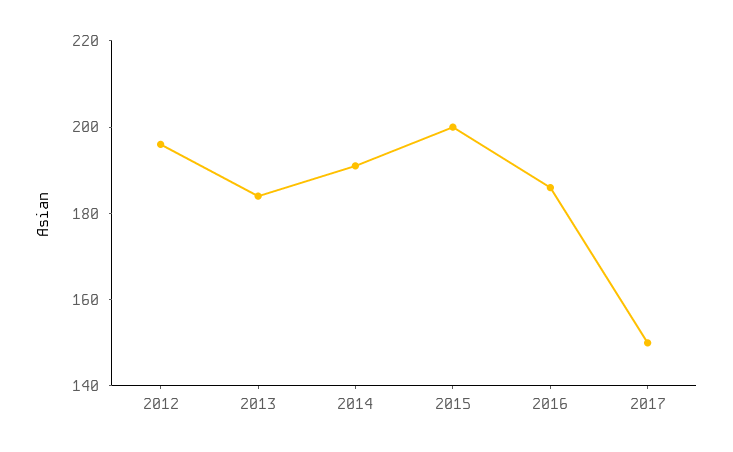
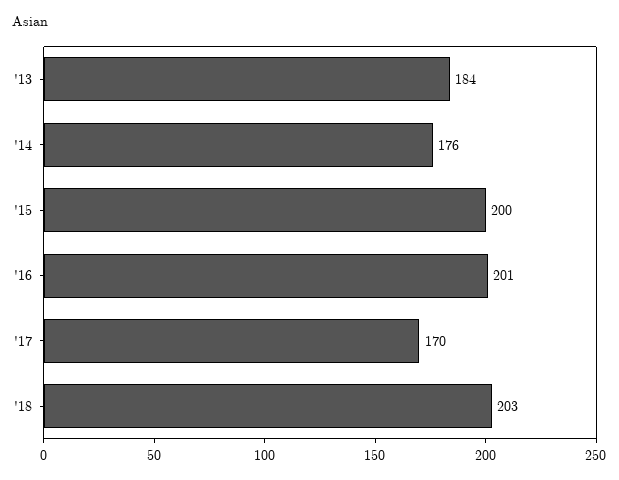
2012: 195 -> none
2014: 190 -> 176
2016: 185 -> 201
2017: 150 -> 170
'18: none -> 203

